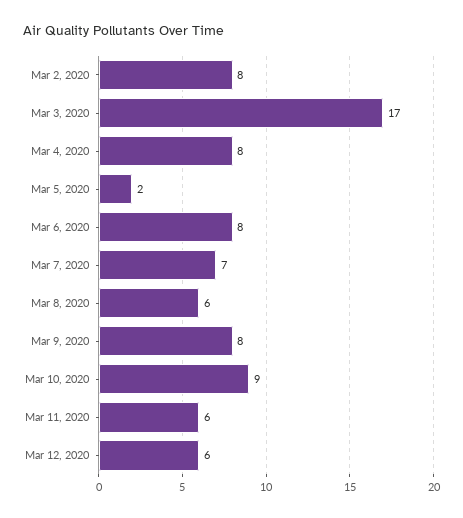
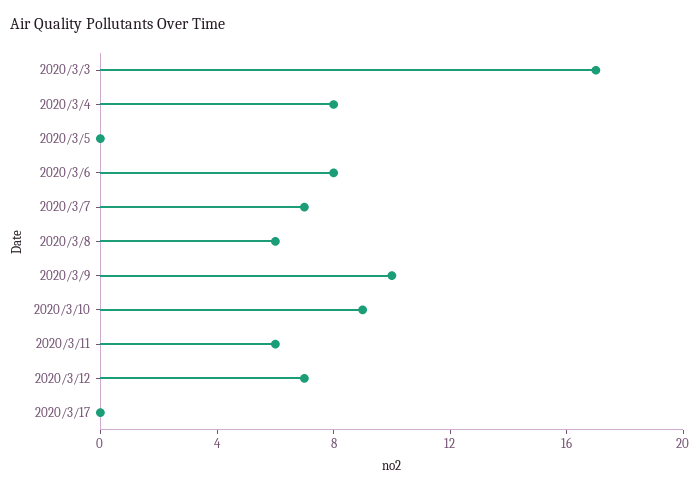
Mar 2, 2020: 8 -> none
Mar 5, 2020: 2 -> 0
Mar 9, 2020: 8 -> 10
Mar 12, 2020: 6 -> 7
2020/3/17: none -> 0

